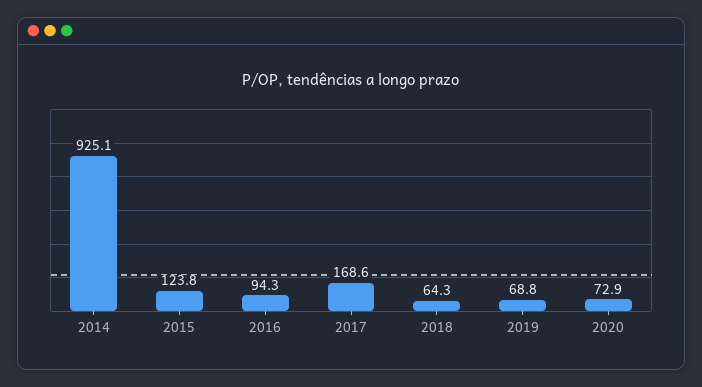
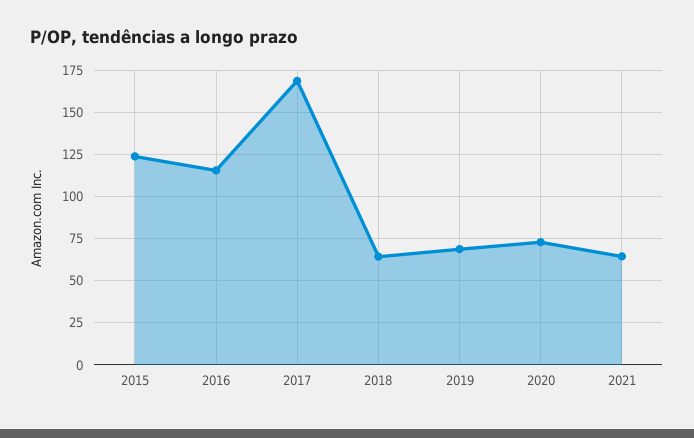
2014: 925.1 -> none
2016: 94.3 -> 115
2021: none -> 65

